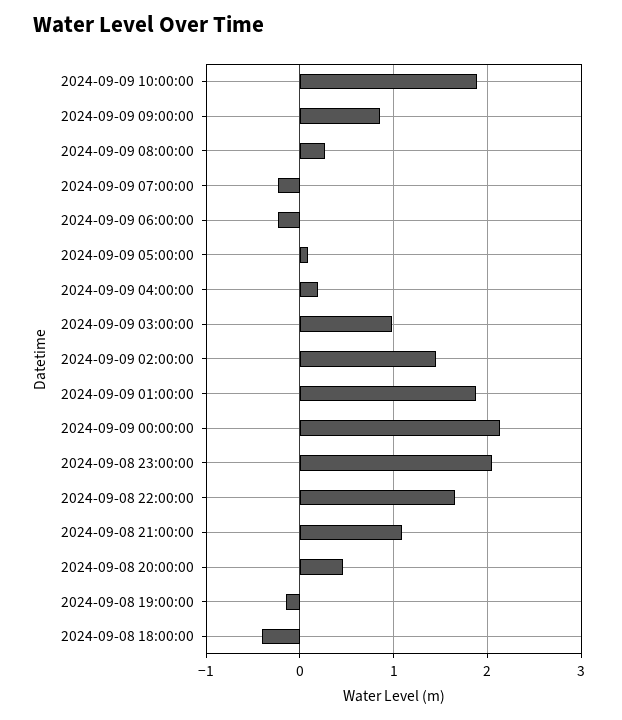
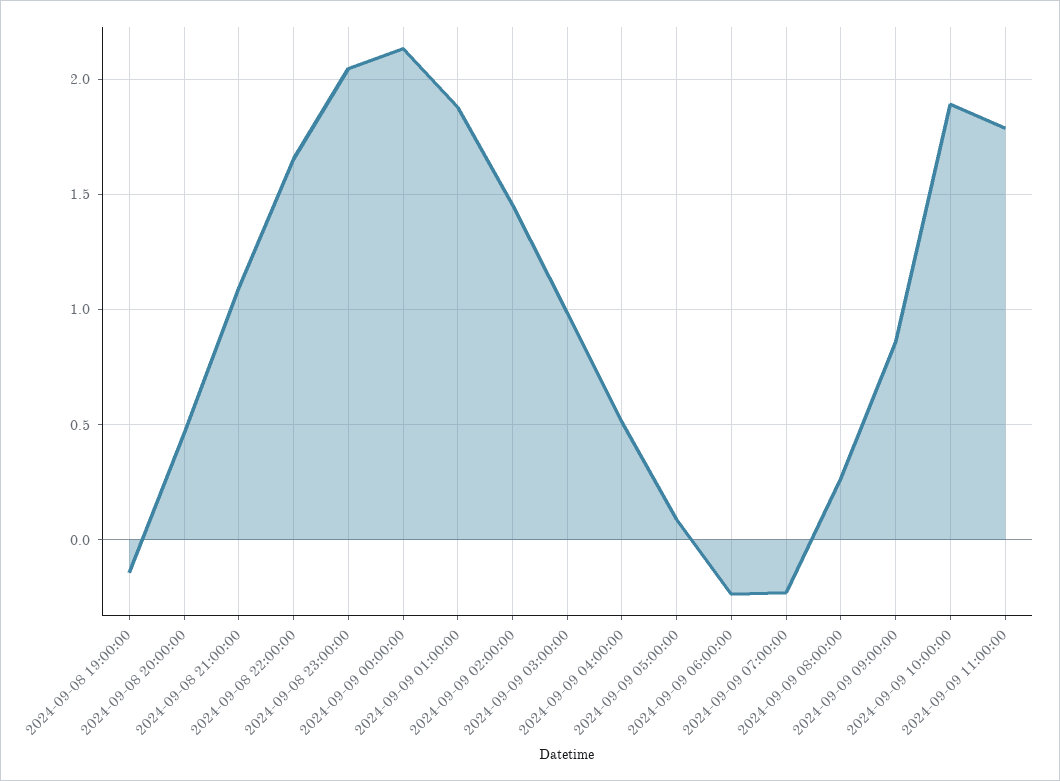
2024-09-09 04:00:00: 0.2 -> 0.5
2024-09-08 18:00:00: -0.4 -> none
2024-09-09 11:00:00: none -> 1.8

